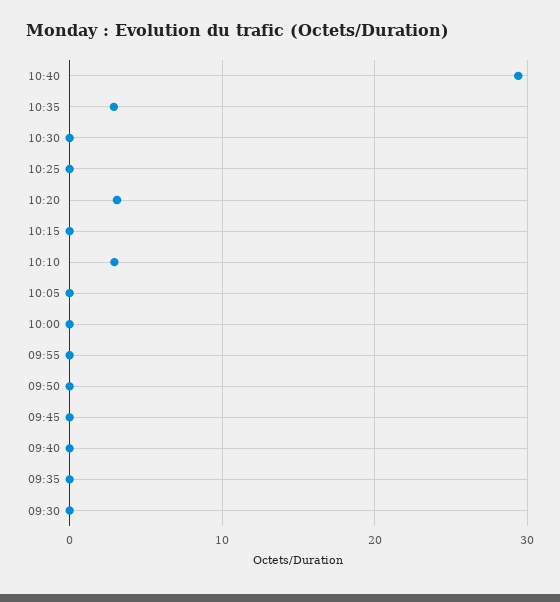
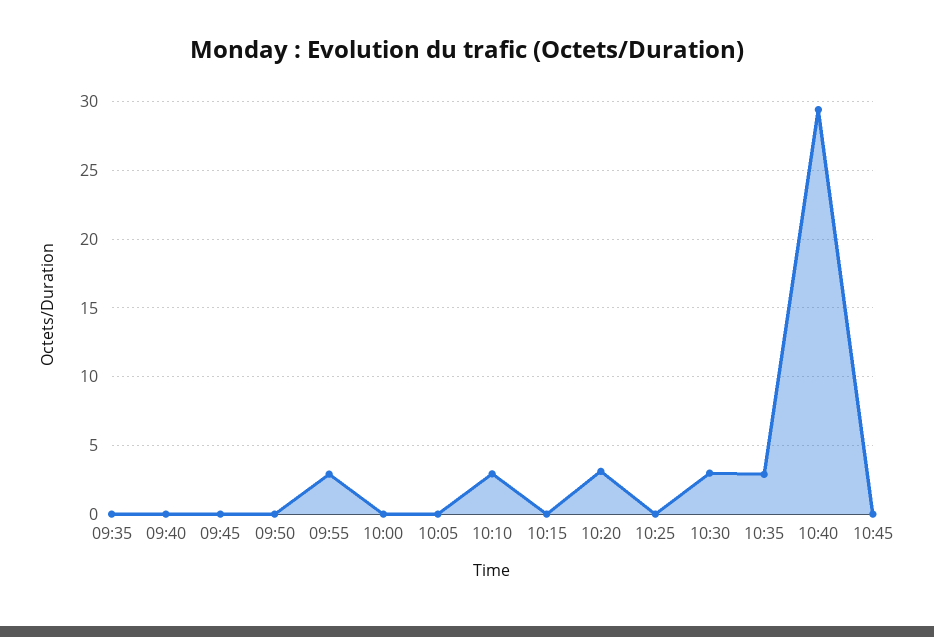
10:30: 0 -> 3
09:55: 0 -> 3
09:30: 0 -> none
10:45: none -> 0

